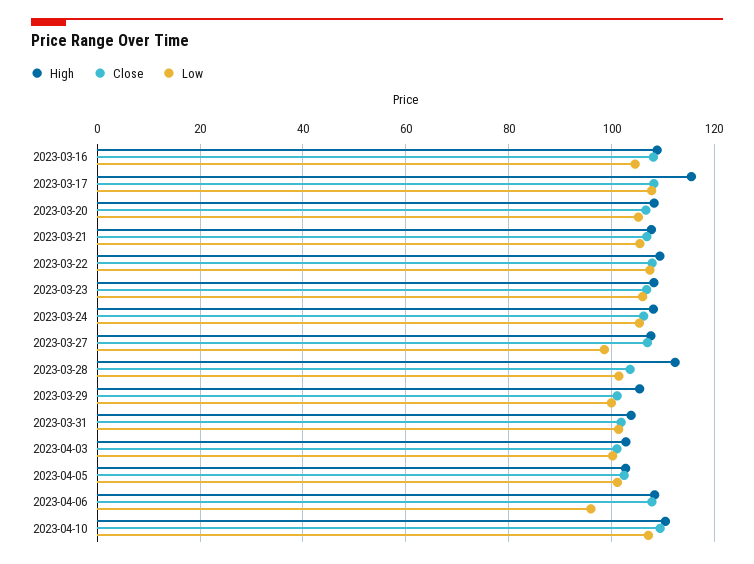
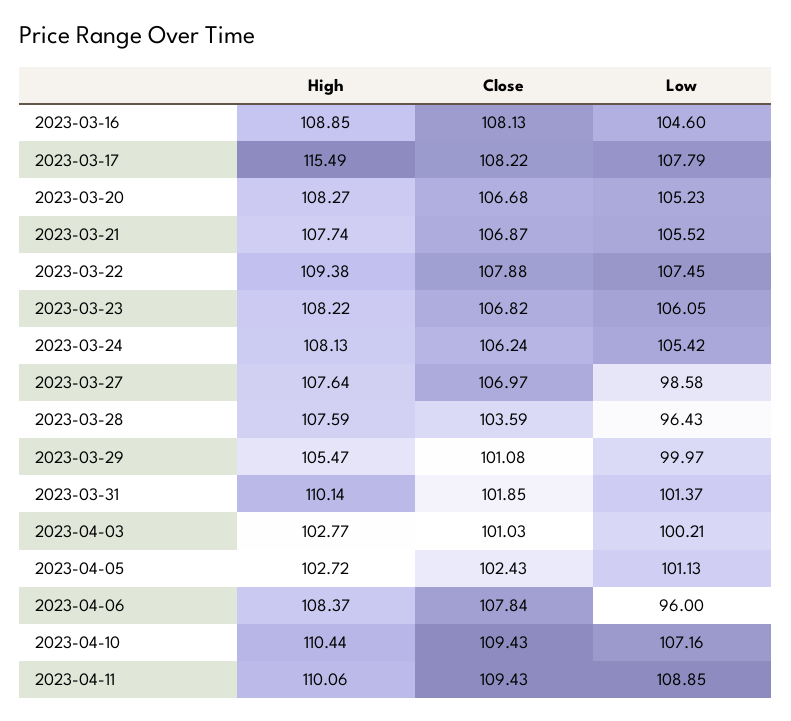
High, 2023-03-28: 112 -> 107.59
Low, 2023-03-28: 102 -> 96.43
High, 2023-03-31: 104 -> 110.14
High, 2023-04-11: none -> 110.06
Close, 2023-04-11: none -> 109.43
Low, 2023-04-11: none -> 108.85

